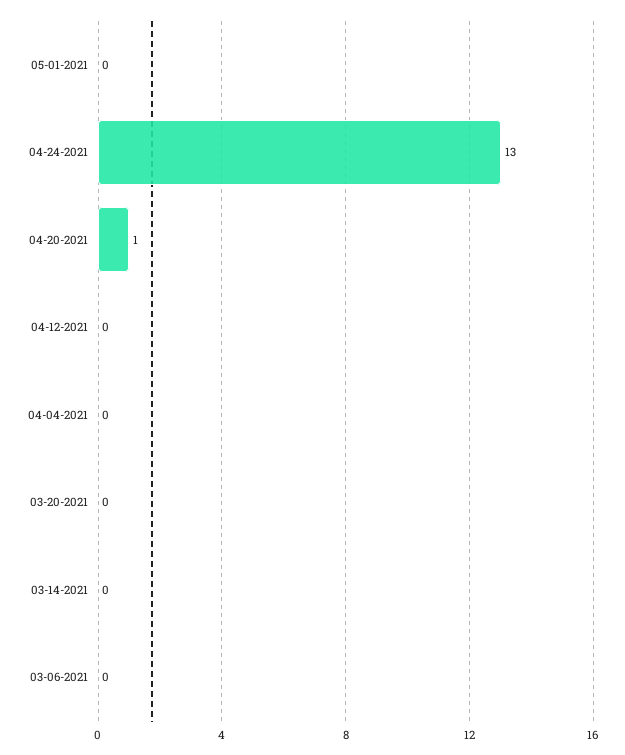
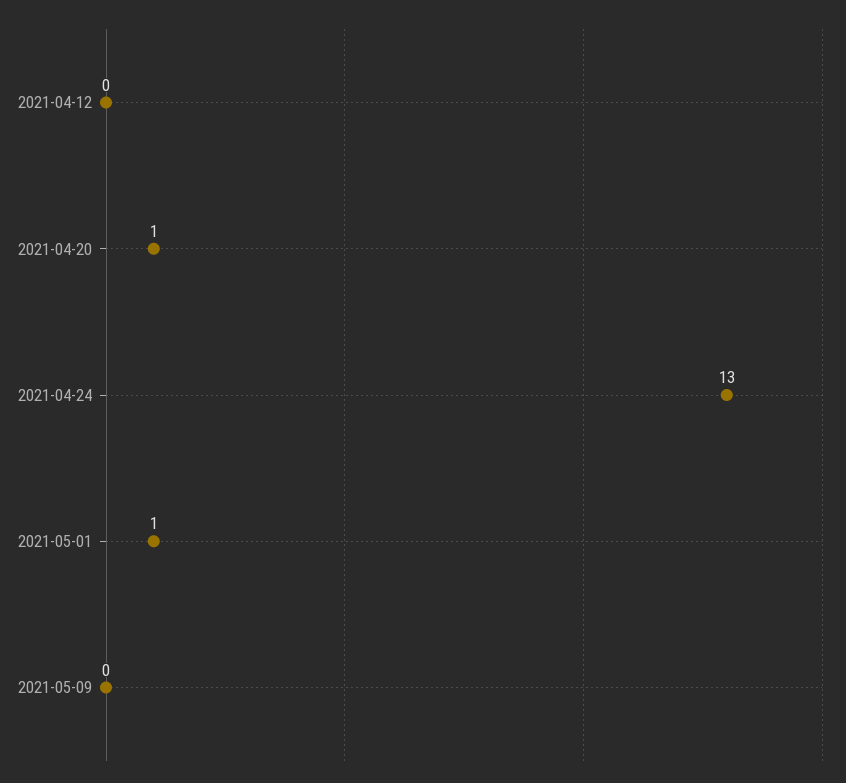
05-01-2021: 0 -> 1
04-04-2021: 0 -> none
03-20-2021: 0 -> none
03-14-2021: 0 -> none
03-06-2021: 0 -> none
2021-05-09: none -> 0

